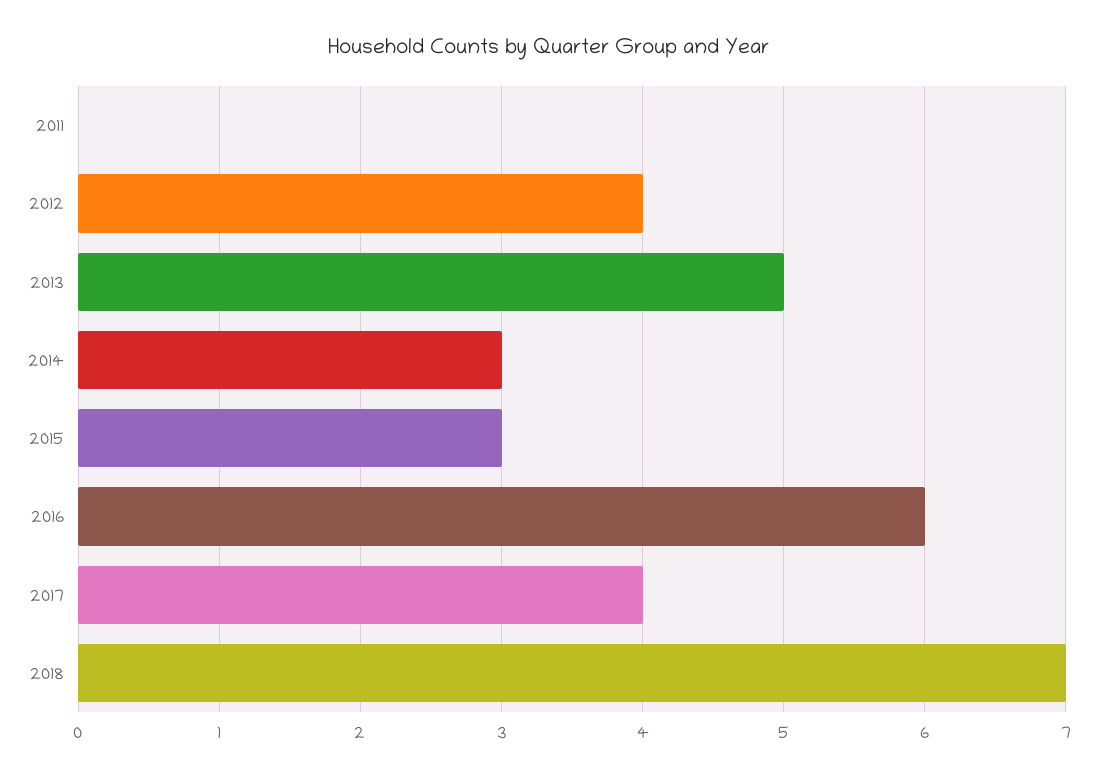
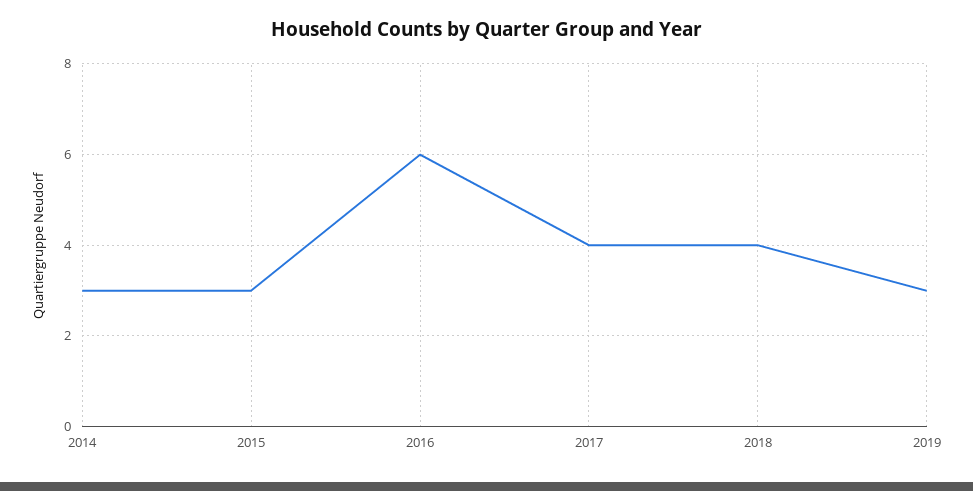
2011: 0 -> none
2012: 4 -> none
2013: 5 -> none
2018: 7 -> 4
2019: none -> 3

